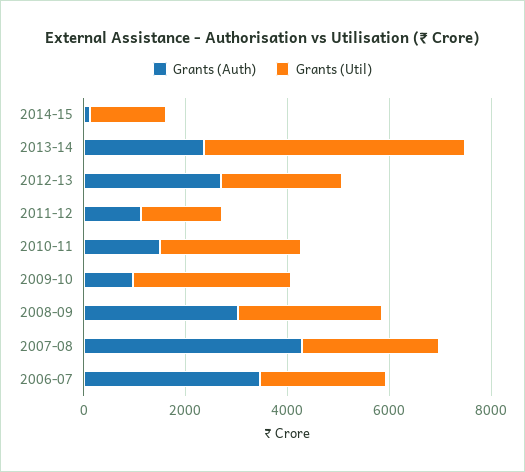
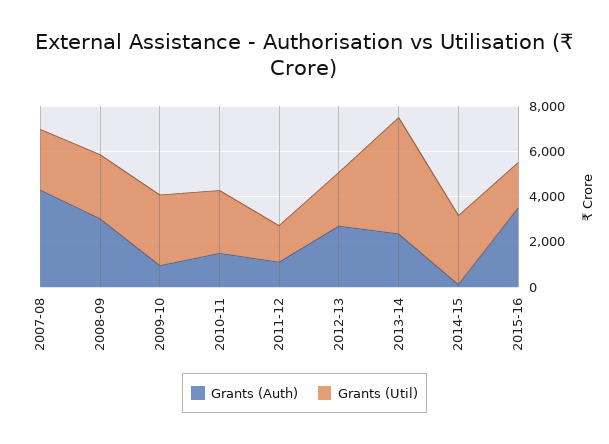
Grants (Util), 2014-15: 1500 -> 3000
Grants (Auth), 2006-07: 3500 -> none
Grants (Util), 2006-07: 2500 -> none
Grants (Auth), 2015-16: none -> 3500
Grants (Util), 2015-16: none -> 2000

